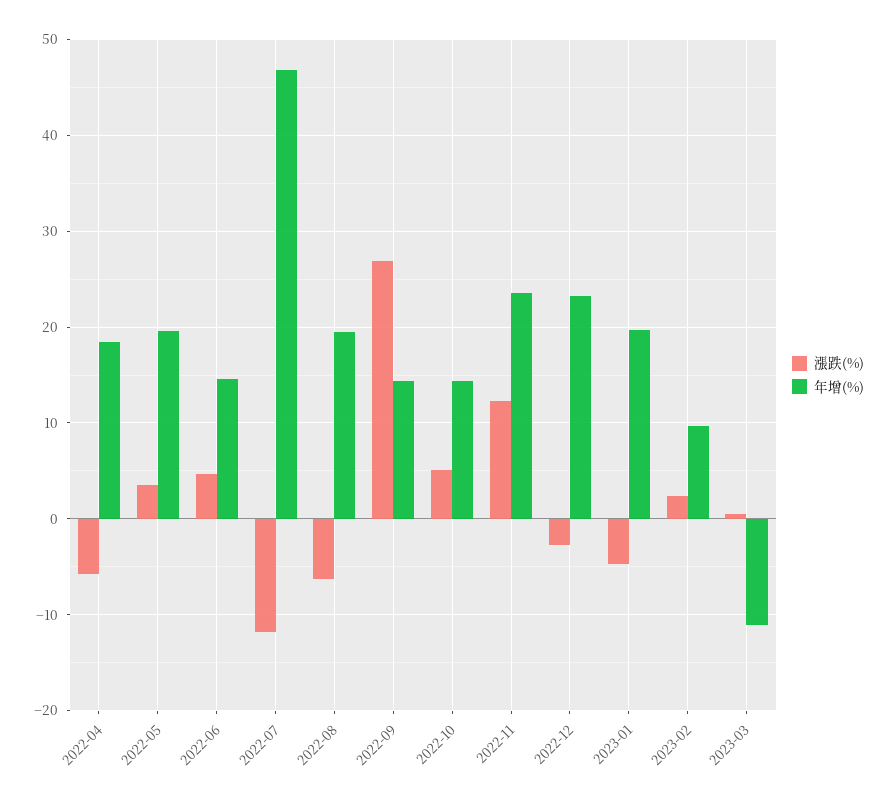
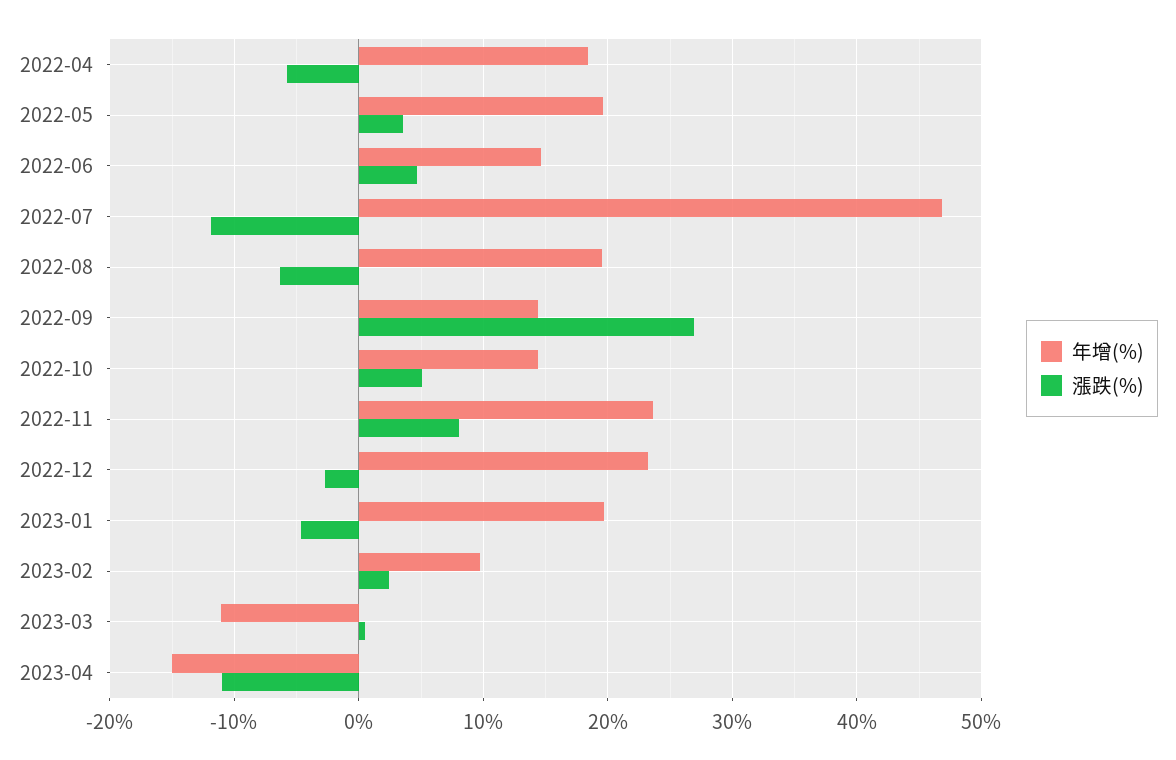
漲跌(%), 2022-11: 12 -> 8
年增(%), 2023-04: none -> -15
漲跌(%), 2023-04: none -> -11

